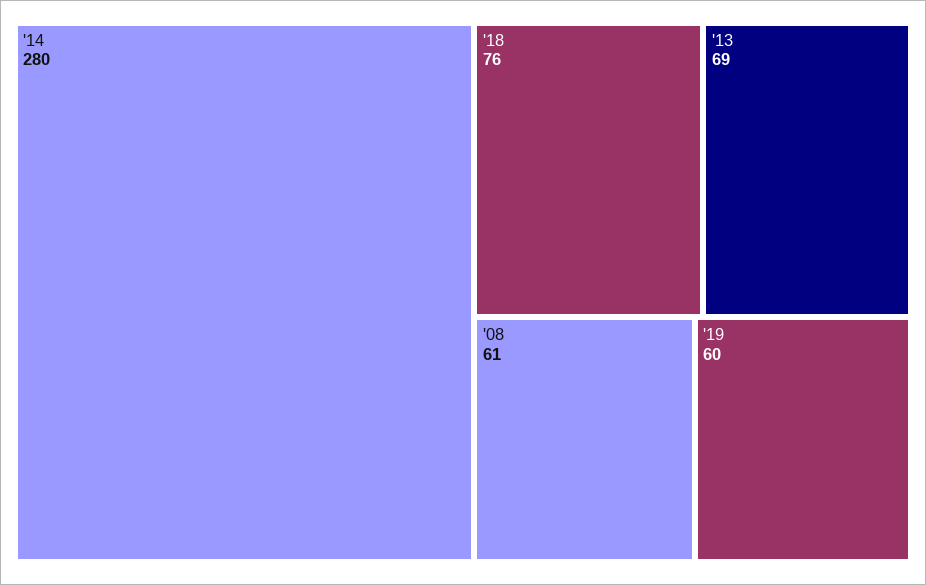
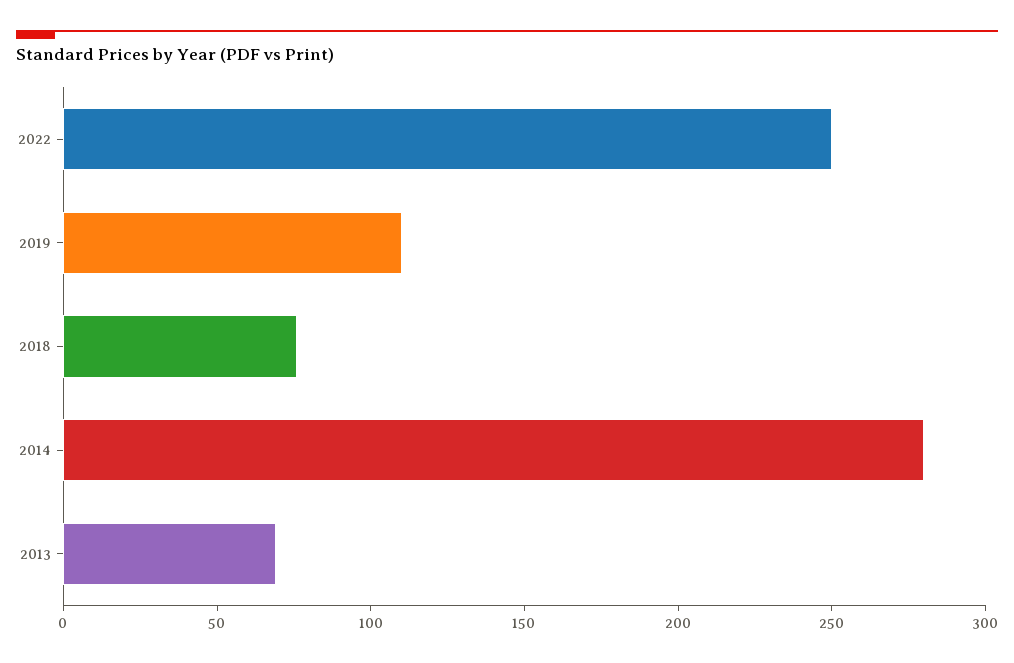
'08: 61 -> none
'19: 60 -> 110
2022: none -> 250

